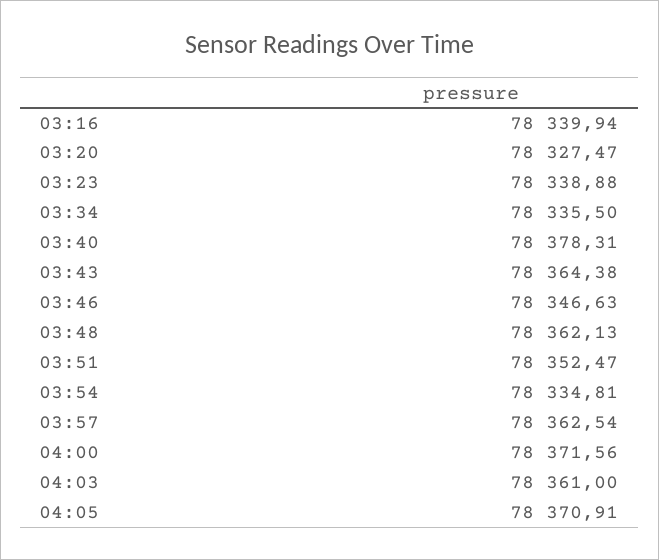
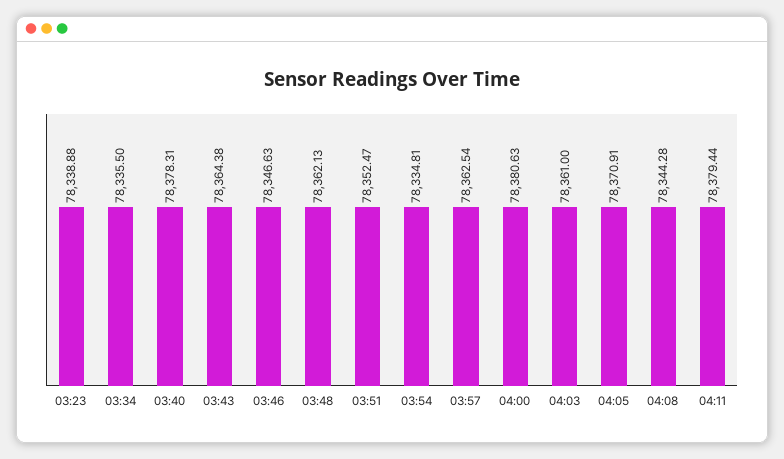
03:16: 78339.94 -> none
03:20: 78327.47 -> none
04:00: 78371.56 -> 78380.63
04:08: none -> 78344.28
04:11: none -> 78379.44

